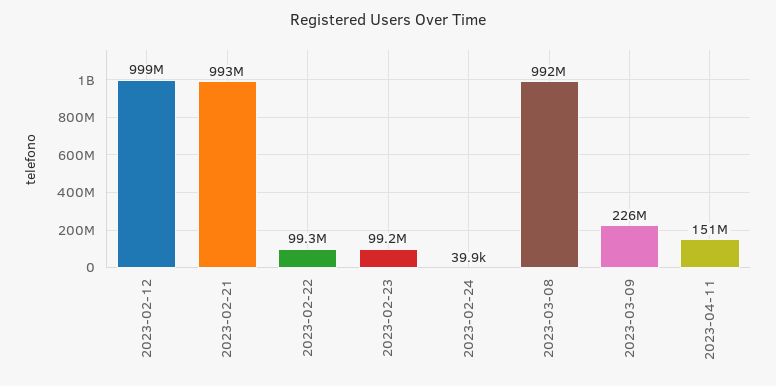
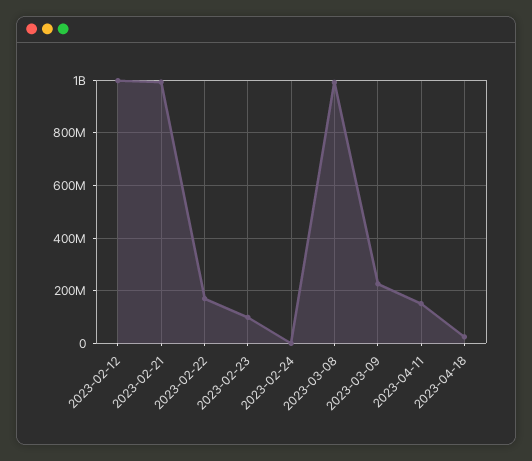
2023-02-22: 99300000 -> 175000000
2023-04-18: none -> 25000000

